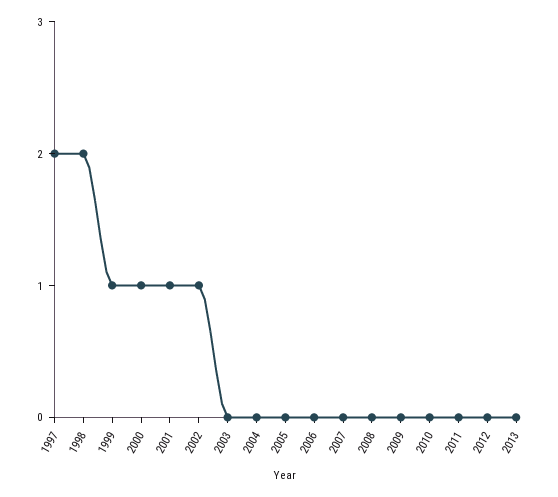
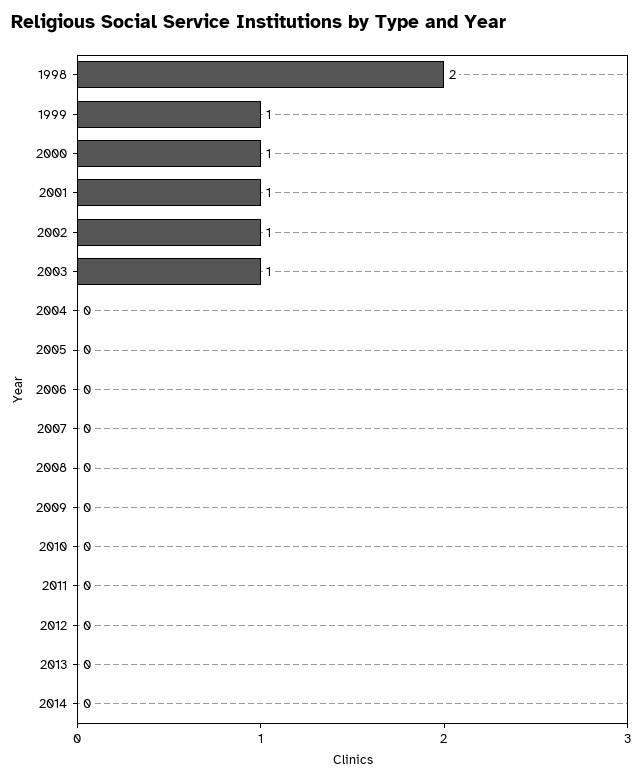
1997: 2 -> none
2003: 0 -> 1
2014: none -> 0

